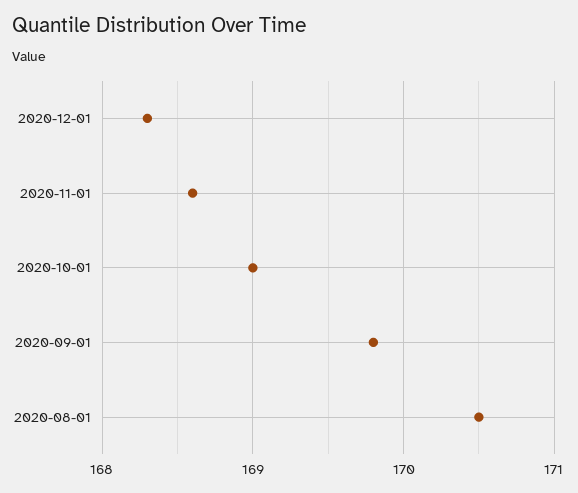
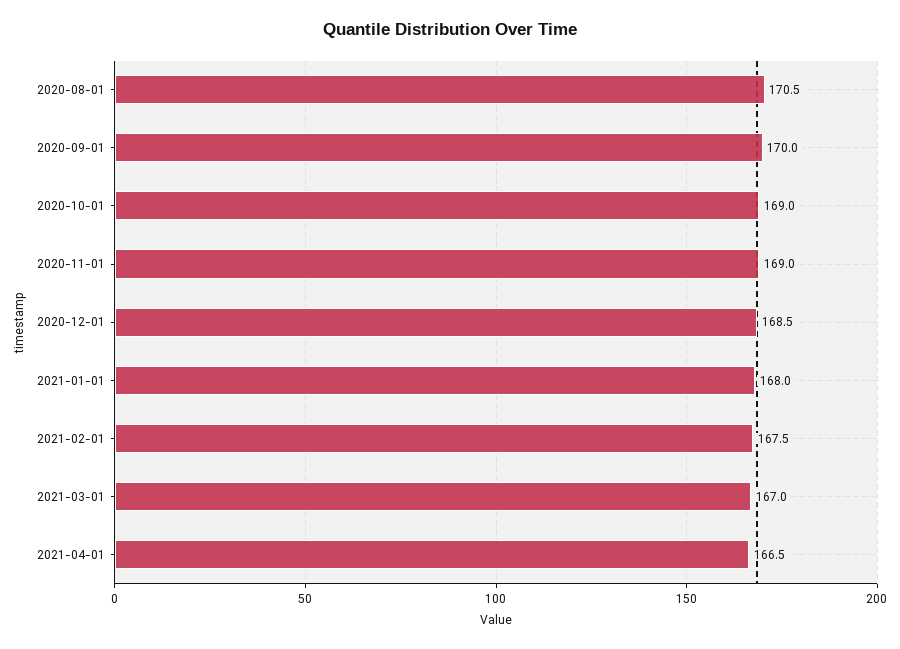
2020-12-01: 168.3 -> 168.5
2020-11-01: 168.6 -> 169
2020-09-01: 169.8 -> 170
2021-01-01: none -> 168
2021-02-01: none -> 167.5
2021-03-01: none -> 167
2021-04-01: none -> 166.5

